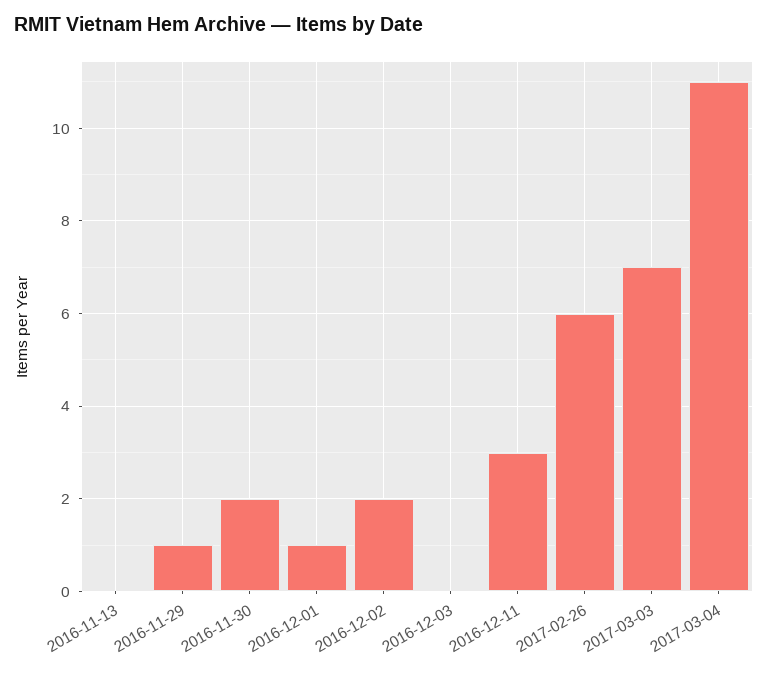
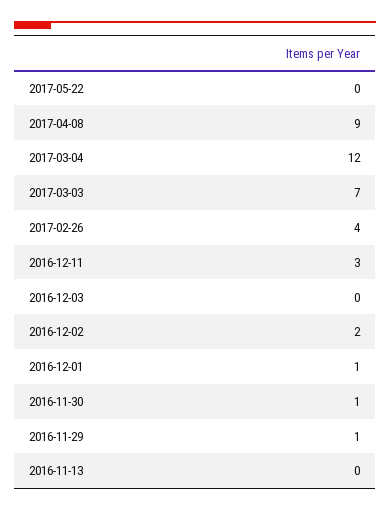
2016-11-30: 2 -> 1
2017-02-26: 6 -> 4
2017-03-04: 11 -> 12
2017-05-22: none -> 0
2017-04-08: none -> 9

